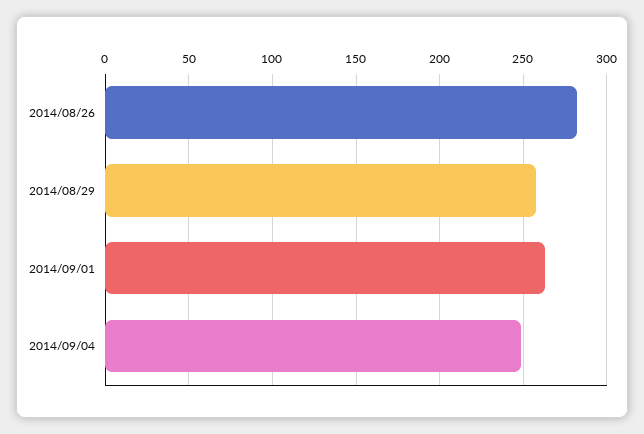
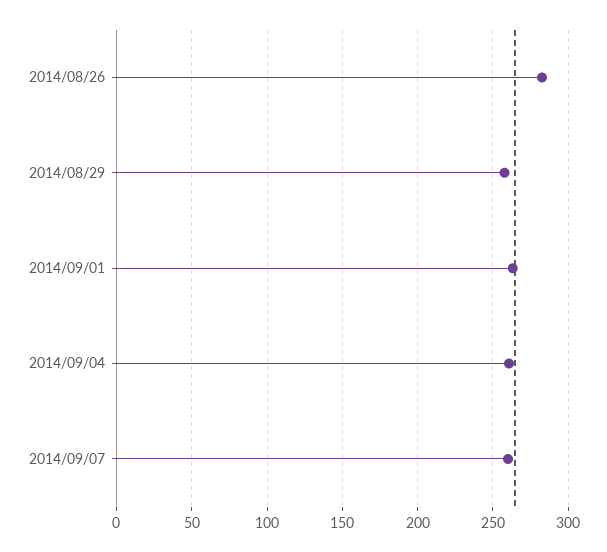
2014/09/04: 250 -> 260
2014/09/07: none -> 260

